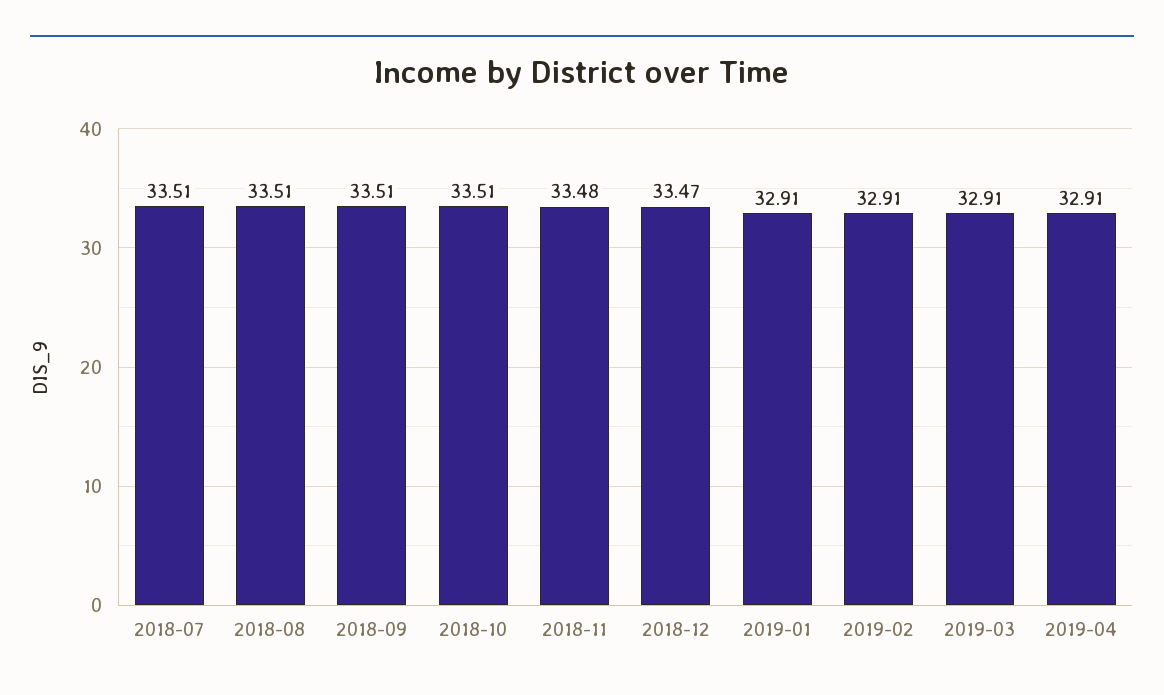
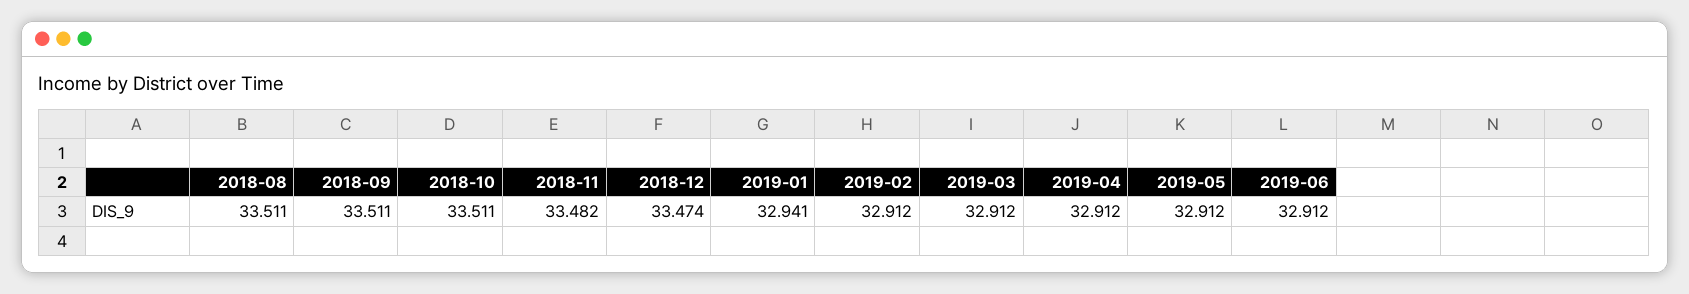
2018-07: 33.51 -> none
2019-01: 32.91 -> 32.941
2019-05: none -> 32.912
2019-06: none -> 32.912

